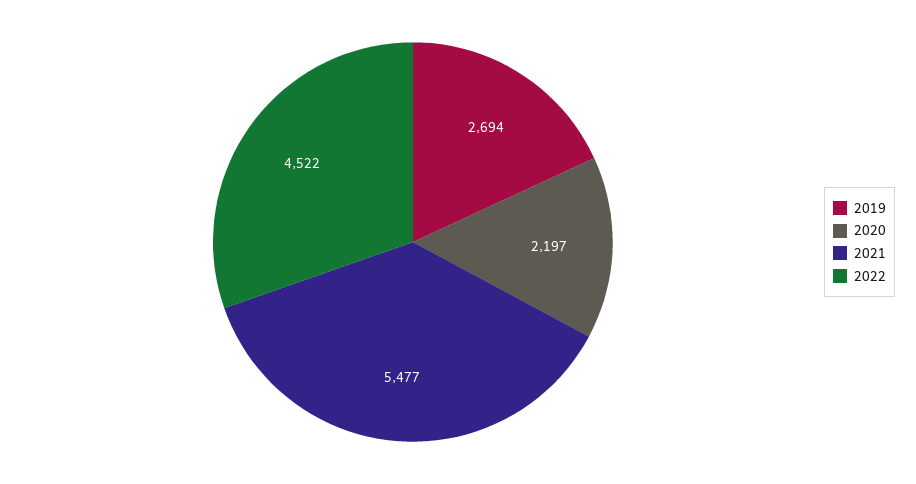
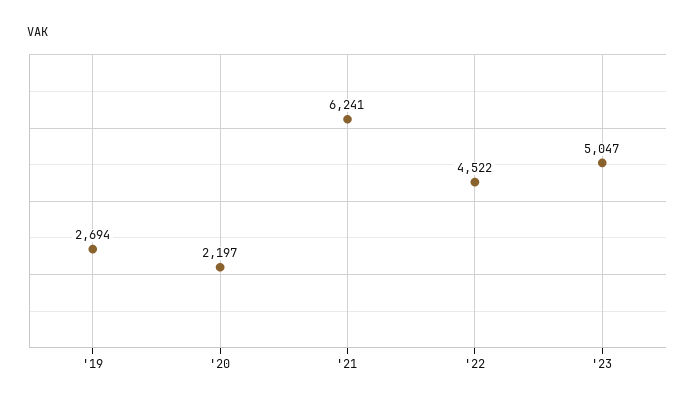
2021: 5477 -> 6241
'23: none -> 5047

